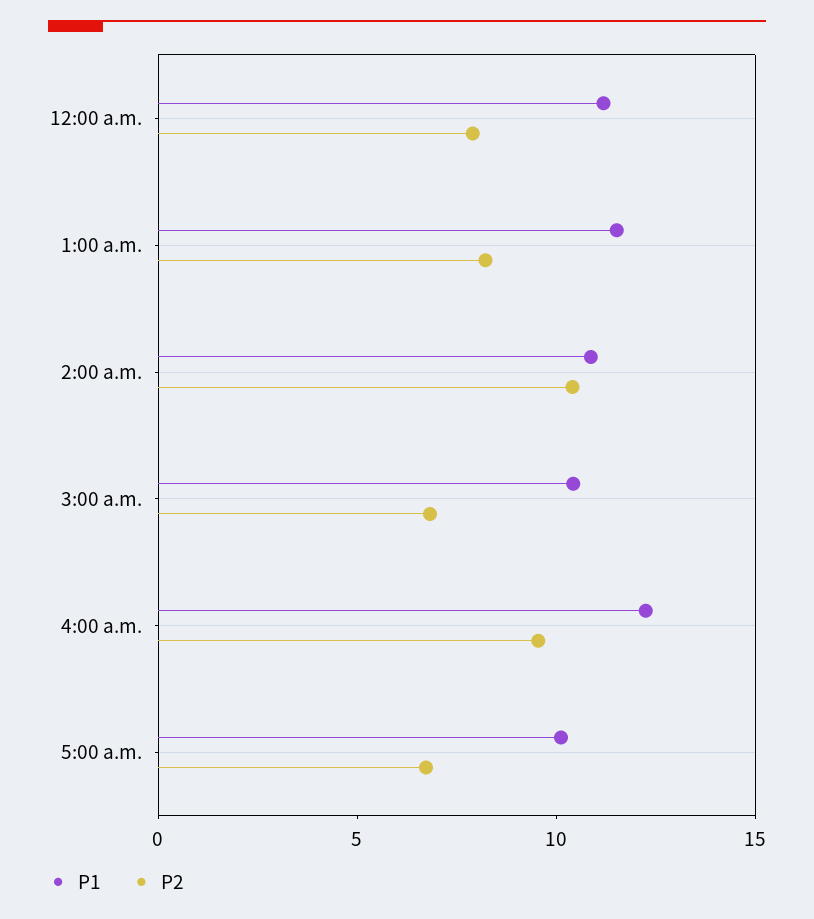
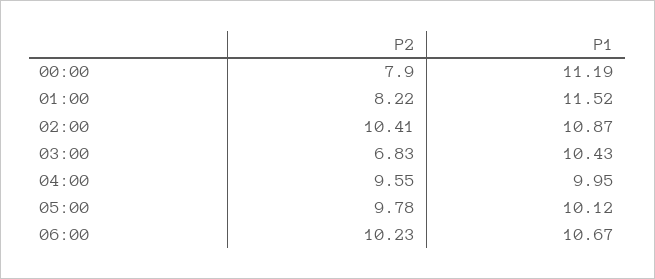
P1, 4:00 a.m.: 12 -> 9.95
P2, 5:00 a.m.: 7 -> 9.78
P2, 06:00: none -> 10.23
P1, 06:00: none -> 10.67

